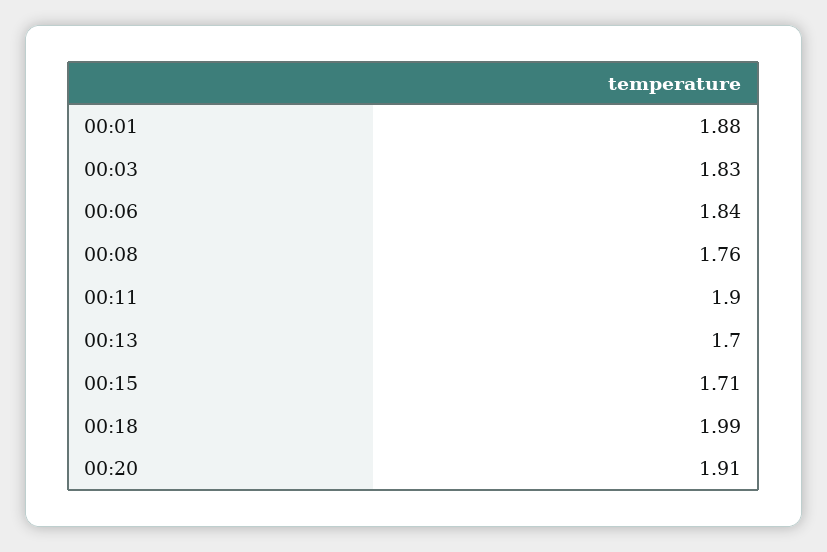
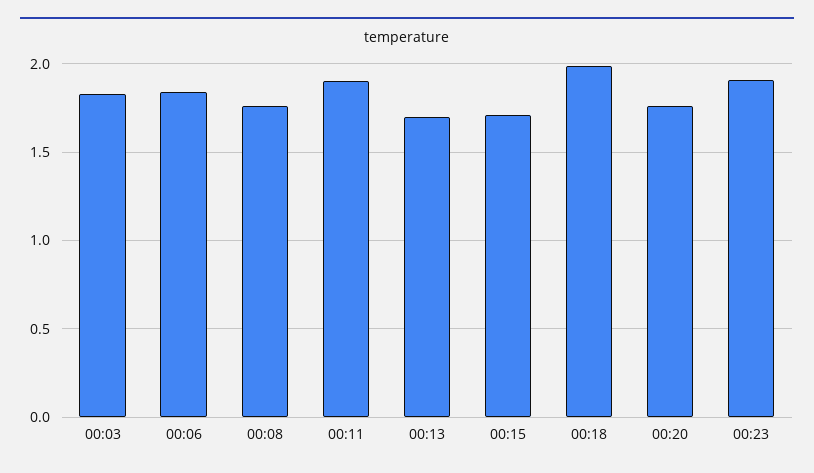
00:01: 1.88 -> none
00:20: 1.91 -> 1.75
00:23: none -> 1.9

